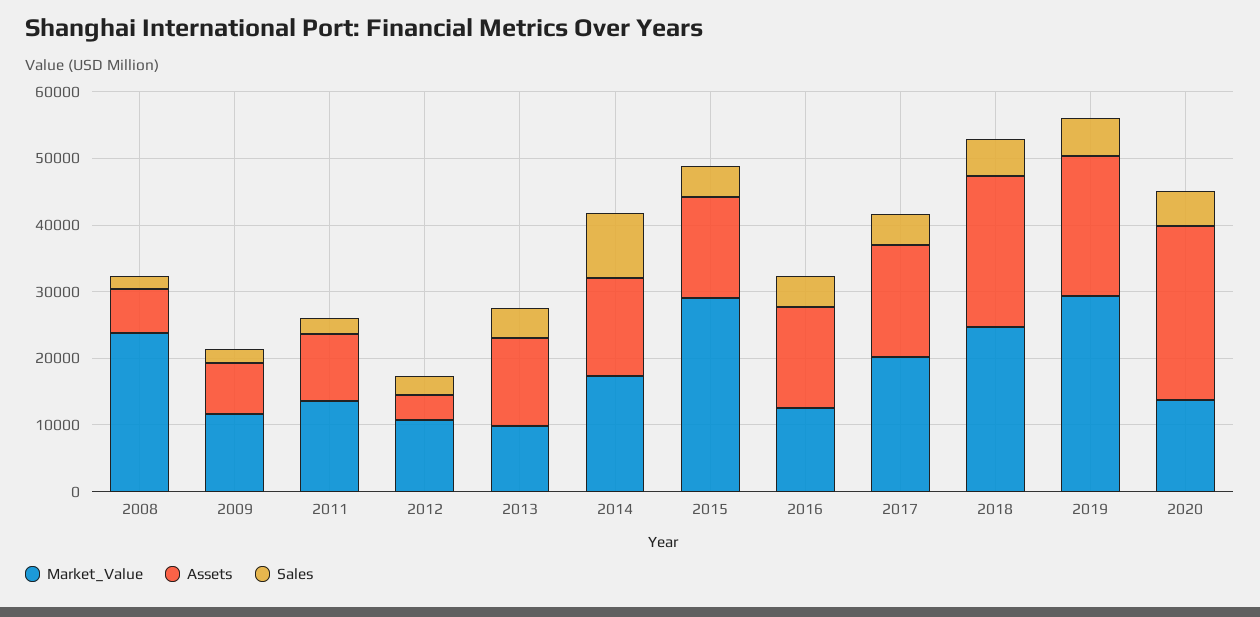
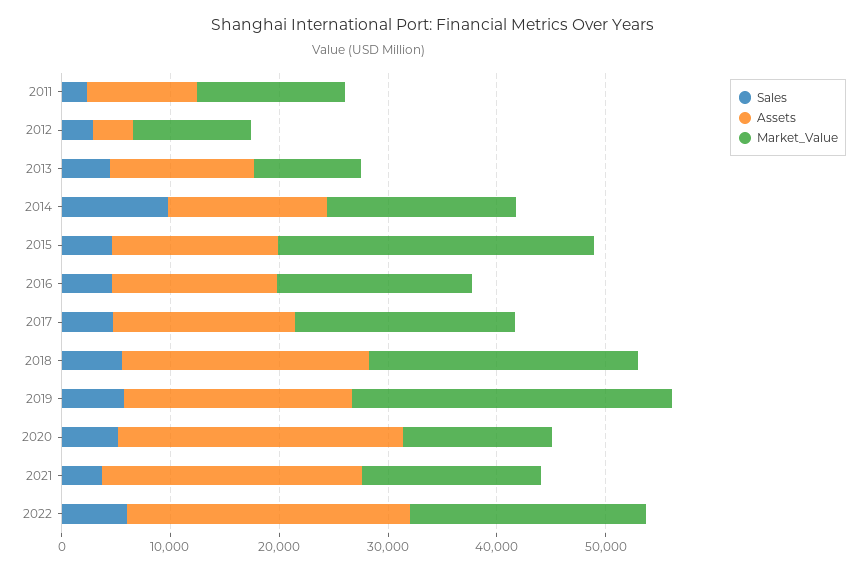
Market_Value, 2008: 24000 -> none
Assets, 2008: 6000 -> none
Sales, 2008: 2000 -> none
Market_Value, 2009: 12000 -> none
Assets, 2009: 8000 -> none
Sales, 2009: 2000 -> none
Market_Value, 2016: 12000 -> 18000
Sales, 2021: none -> 4000
Assets, 2021: none -> 24000
Market_Value, 2021: none -> 16000
Sales, 2022: none -> 6000
Assets, 2022: none -> 26000
Market_Value, 2022: none -> 22000

